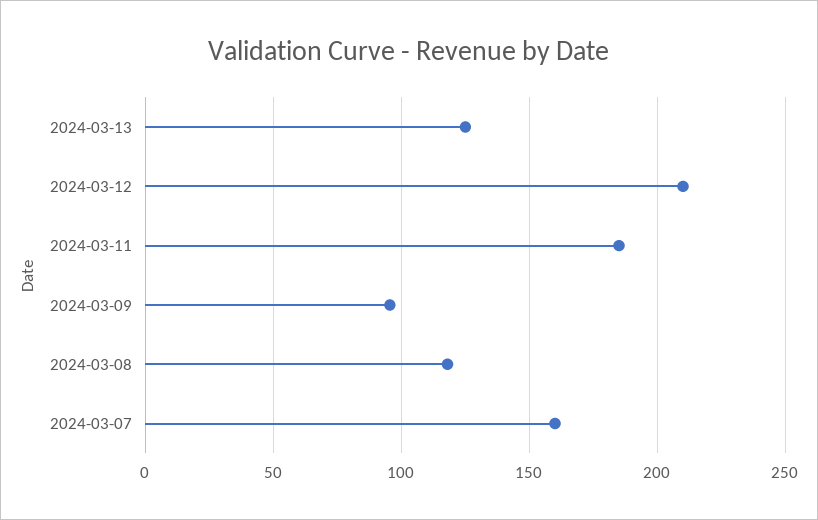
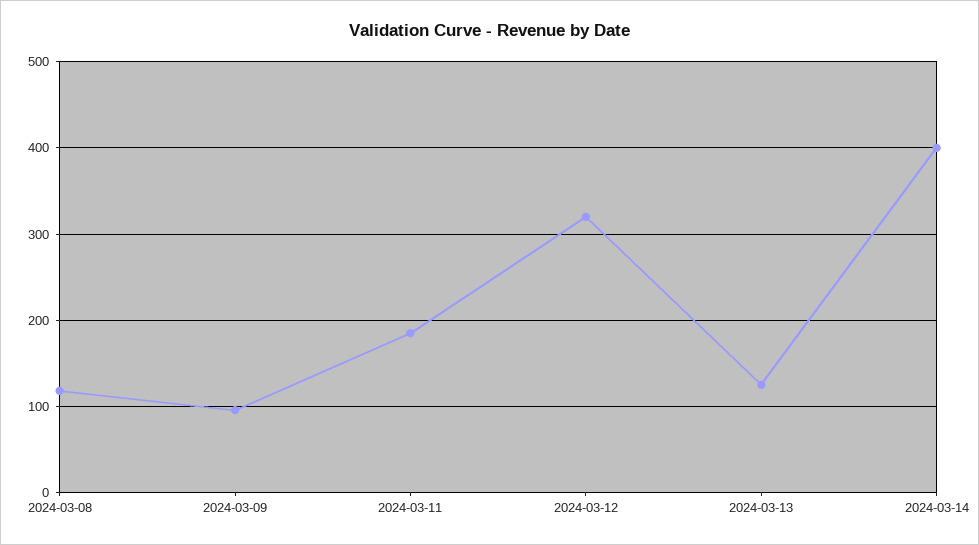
2024-03-12: 210 -> 320
2024-03-07: 160 -> none
2024-03-14: none -> 400

